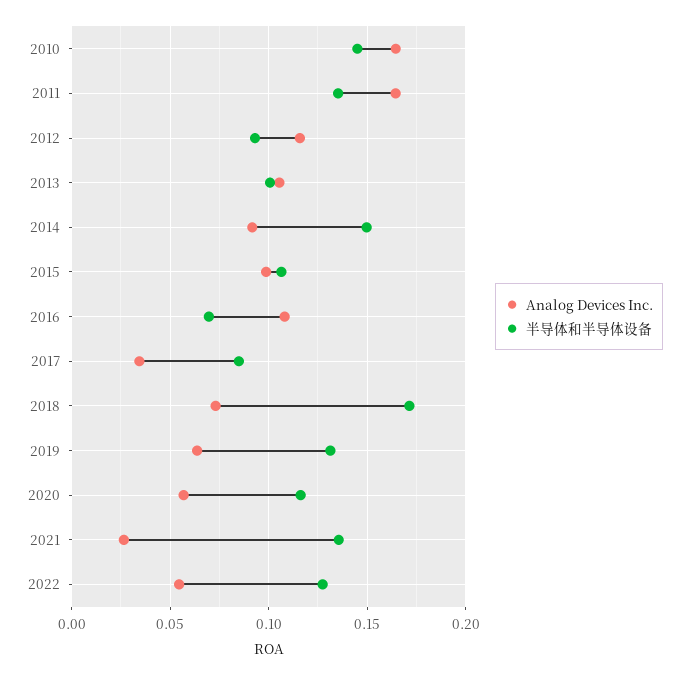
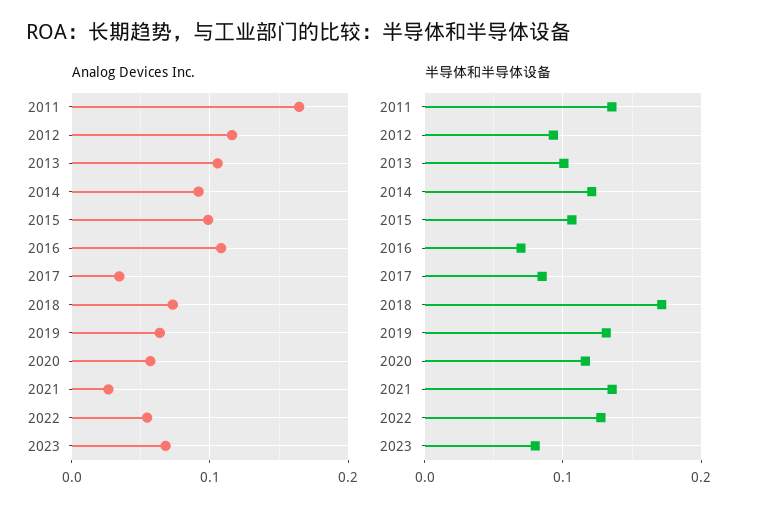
Analog Devices Inc., 2010: 0.165 -> none
半导体和半导体设备, 2010: 0.145 -> none
半导体和半导体设备, 2014: 0.15 -> 0.12
Analog Devices Inc., 2023: none -> 0.07
半导体和半导体设备, 2023: none -> 0.08

